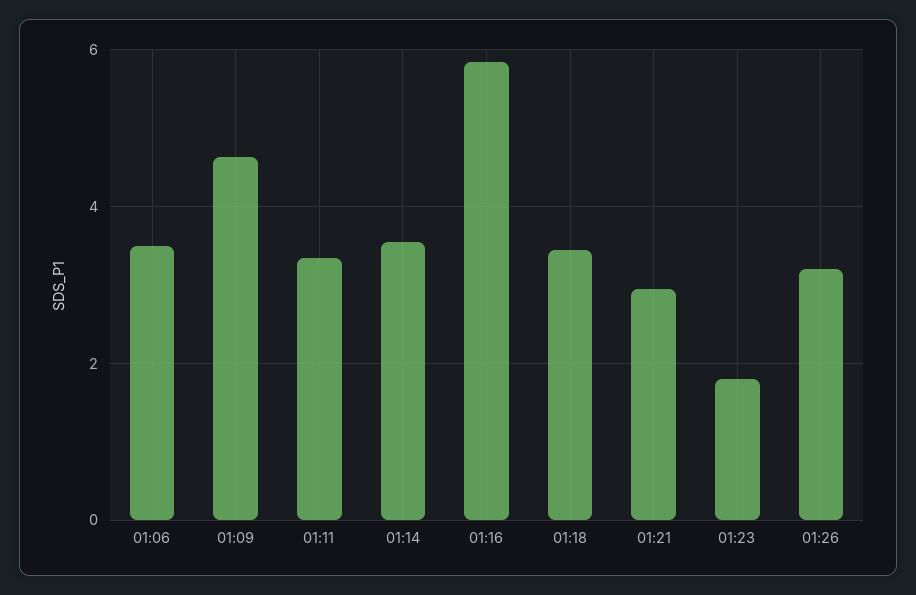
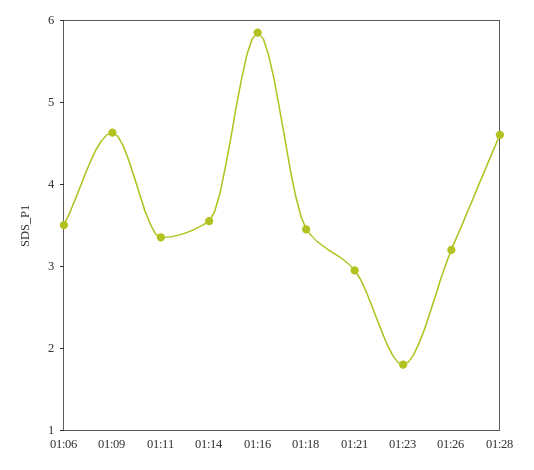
01:28: none -> 4.6

